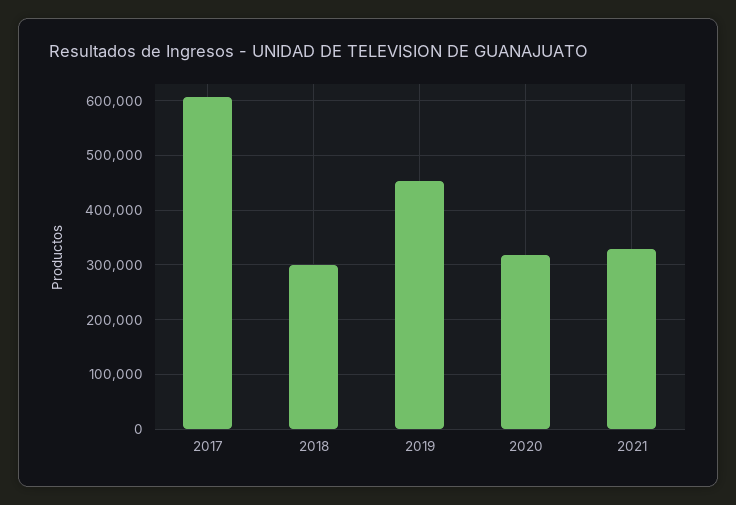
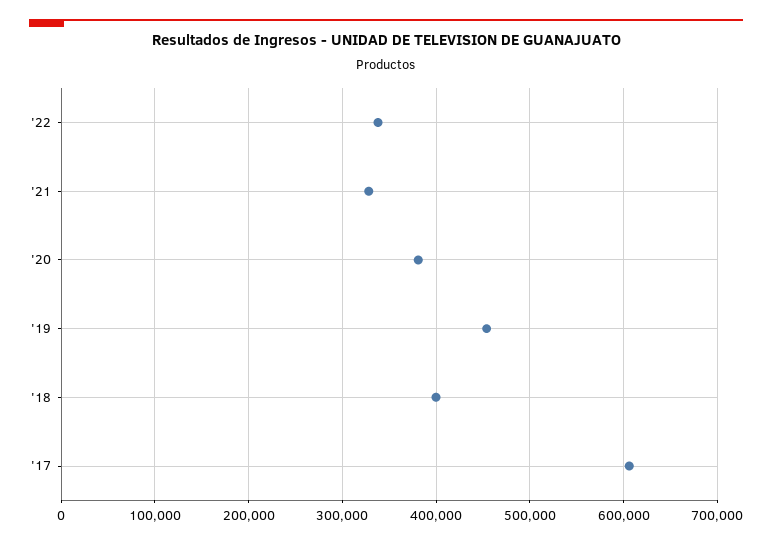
2018: 300000 -> 400000
2020: 320000 -> 380000
'22: none -> 340000

